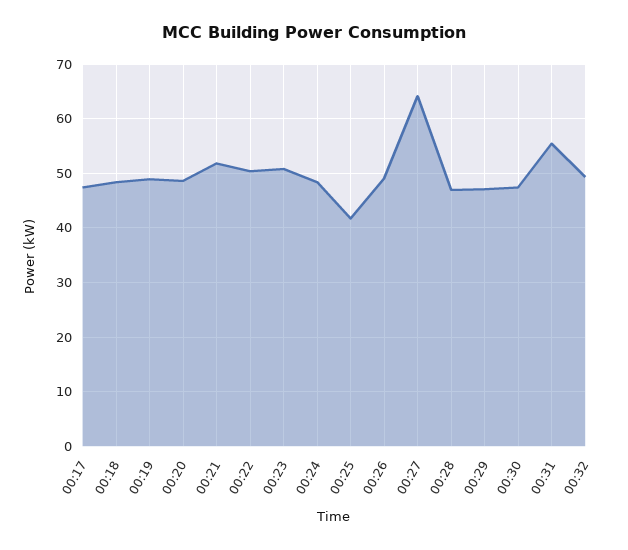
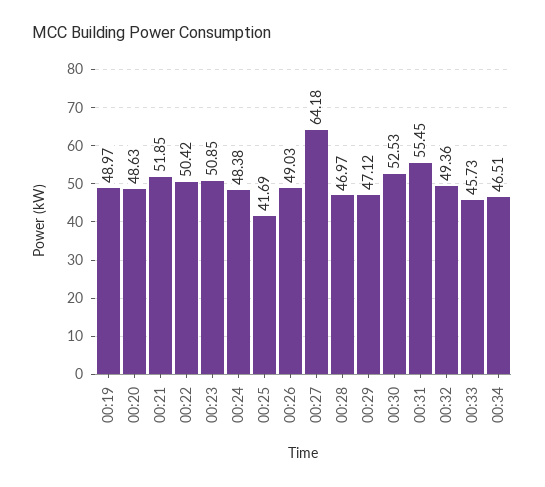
00:17: 48 -> none
00:18: 48 -> none
00:30: 48 -> 52.53
00:33: none -> 45.73
00:34: none -> 46.51

